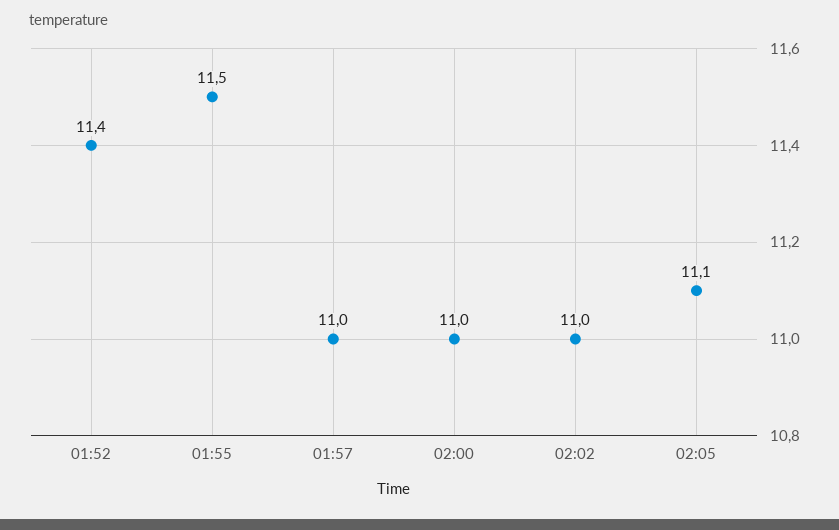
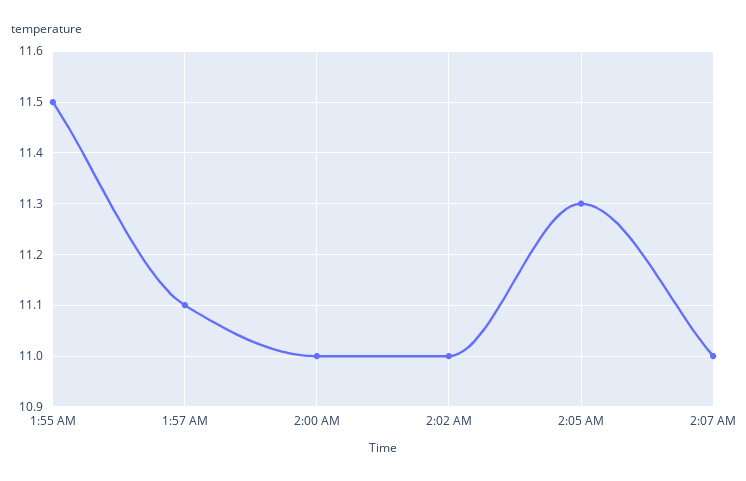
01:52: 11.4 -> none
01:57: 11 -> 11.1
02:05: 11.1 -> 11.3
2:07 AM: none -> 11

